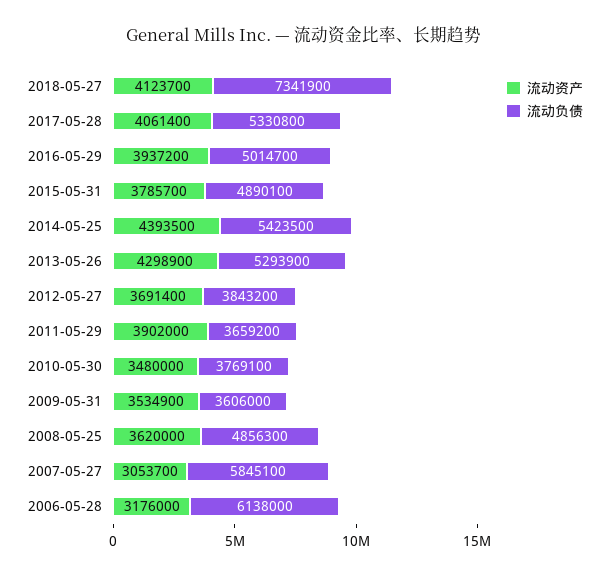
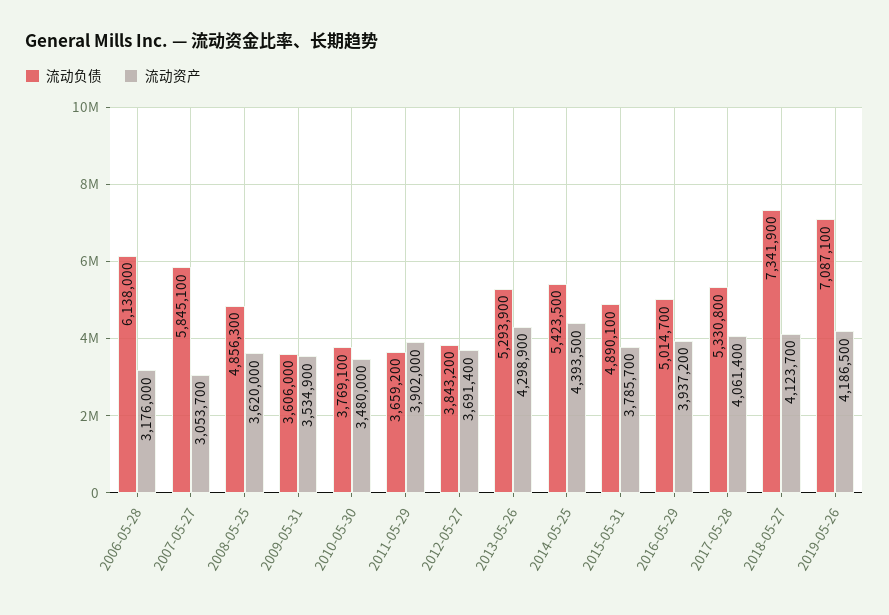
流动负债, 2019-05-26: none -> 7087100
流动资产, 2019-05-26: none -> 4186500

